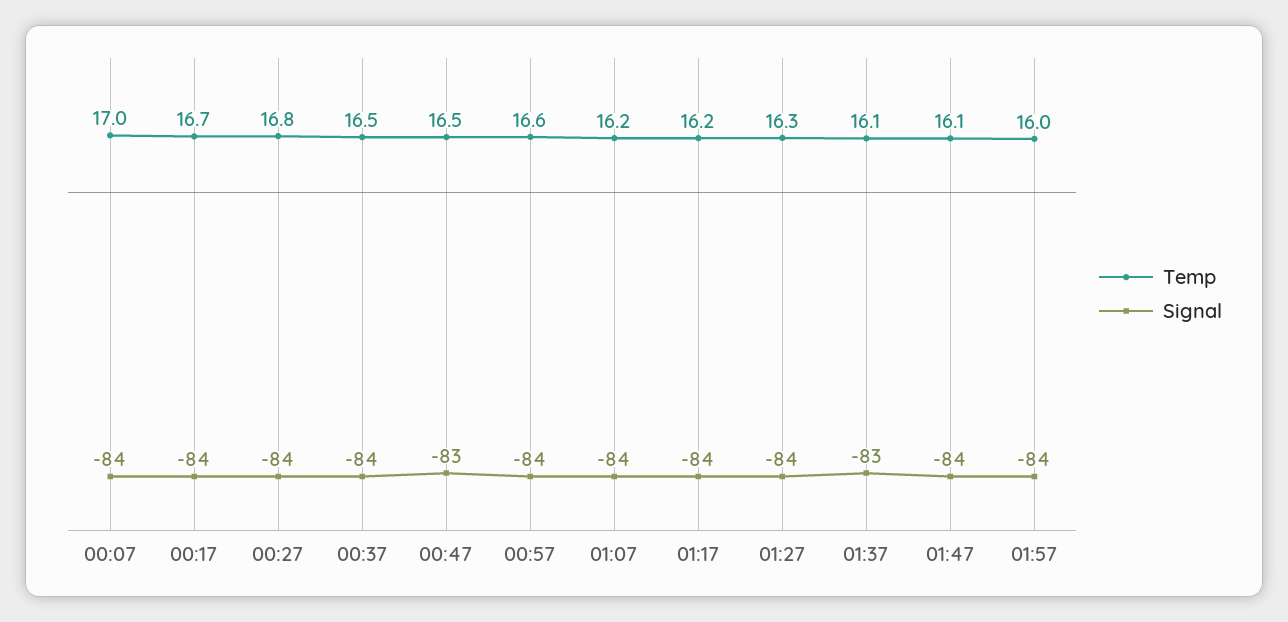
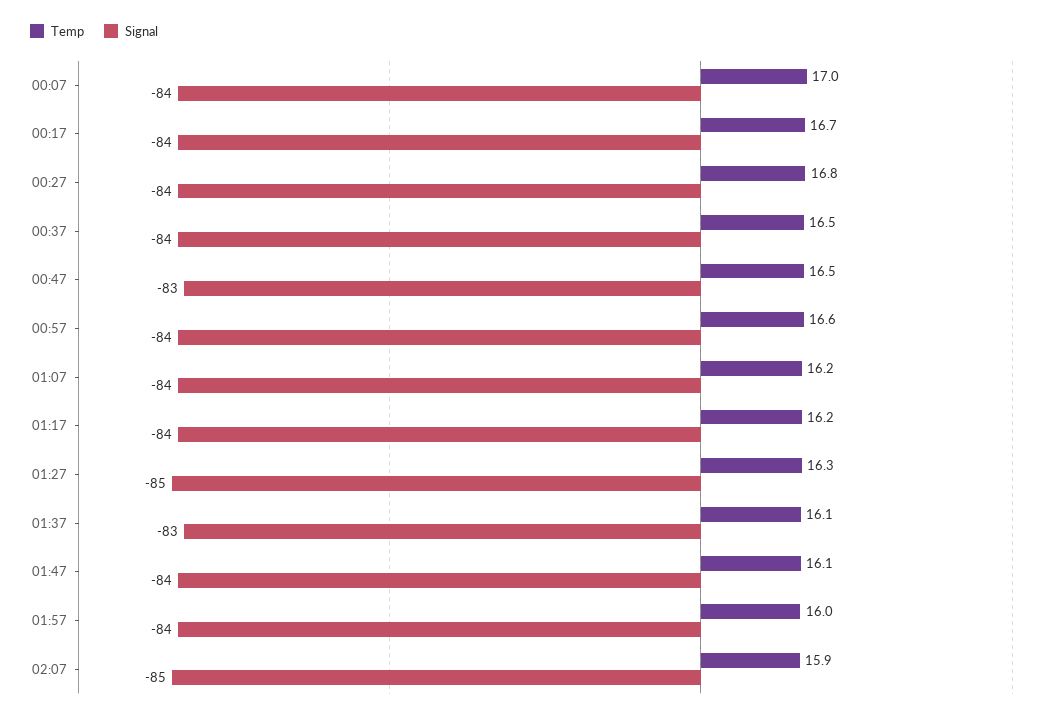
Signal, 01:27: -84 -> -85
Temp, 02:07: none -> 15.9
Signal, 02:07: none -> -85

